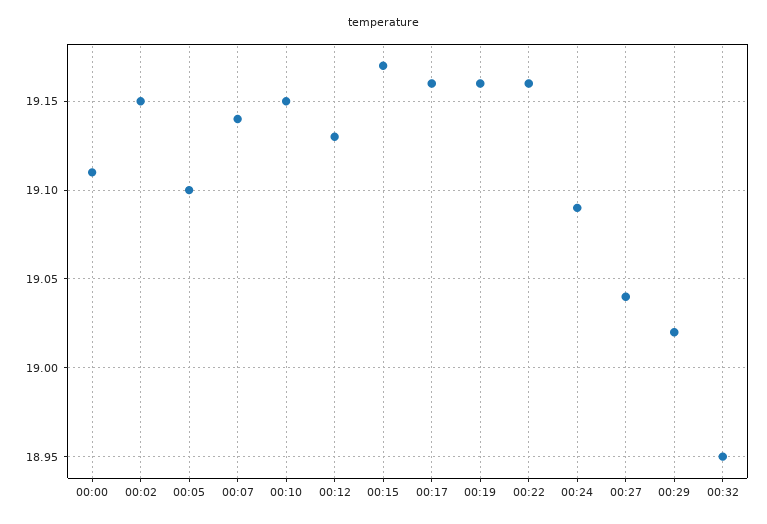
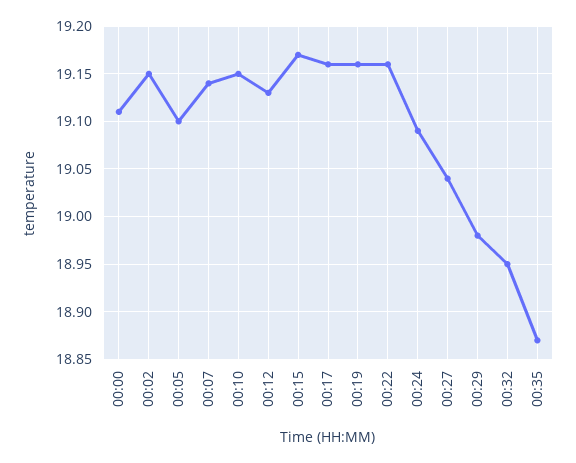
00:29: 19.02 -> 18.98
00:35: none -> 18.87

